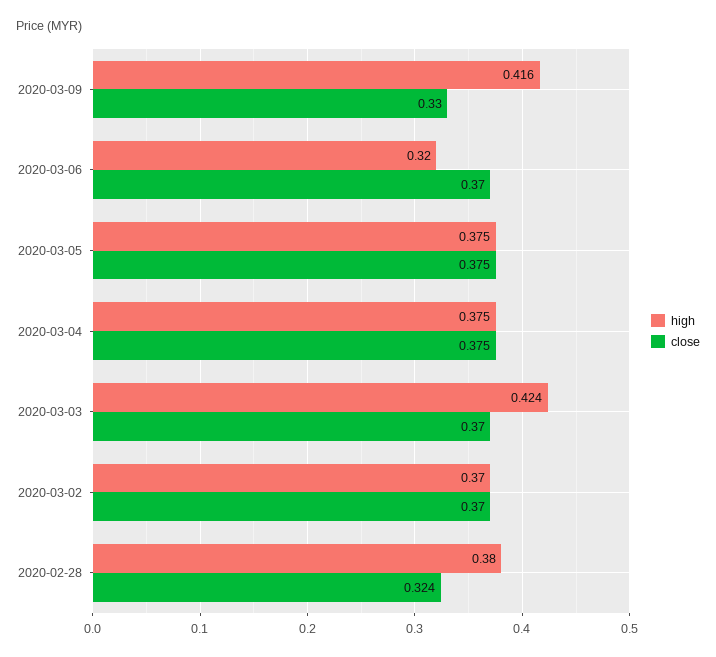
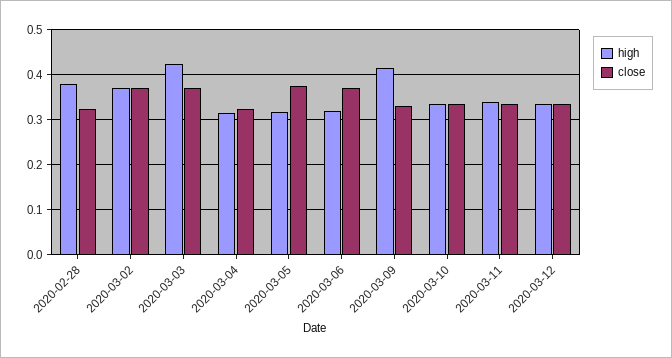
high, 2020-03-05: 0.375 -> 0.32
high, 2020-03-04: 0.375 -> 0.32
close, 2020-03-04: 0.375 -> 0.32
high, 2020-03-10: none -> 0.34
close, 2020-03-10: none -> 0.34
high, 2020-03-11: none -> 0.34
close, 2020-03-11: none -> 0.34
high, 2020-03-12: none -> 0.34
close, 2020-03-12: none -> 0.34

